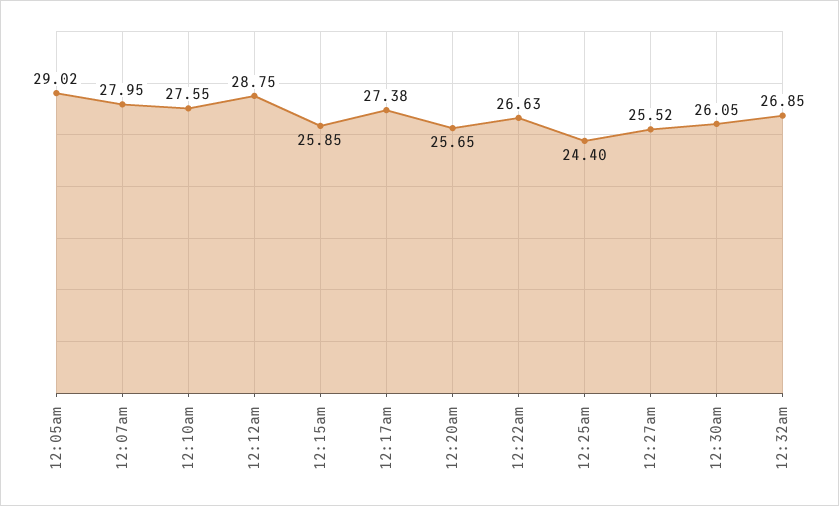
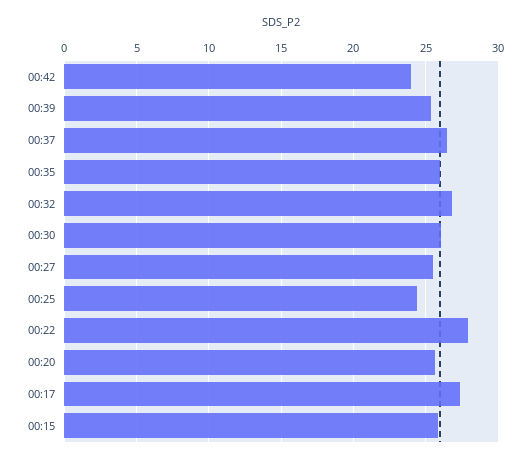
12:05am: 29.02 -> none
12:07am: 27.95 -> none
12:10am: 27.55 -> none
12:12am: 28.75 -> none
12:22am: 26.63 -> 28
00:42: none -> 24
00:39: none -> 25.5
00:37: none -> 26.5
00:35: none -> 26

